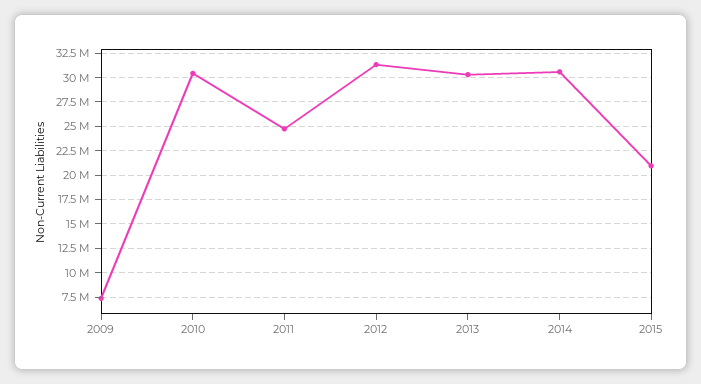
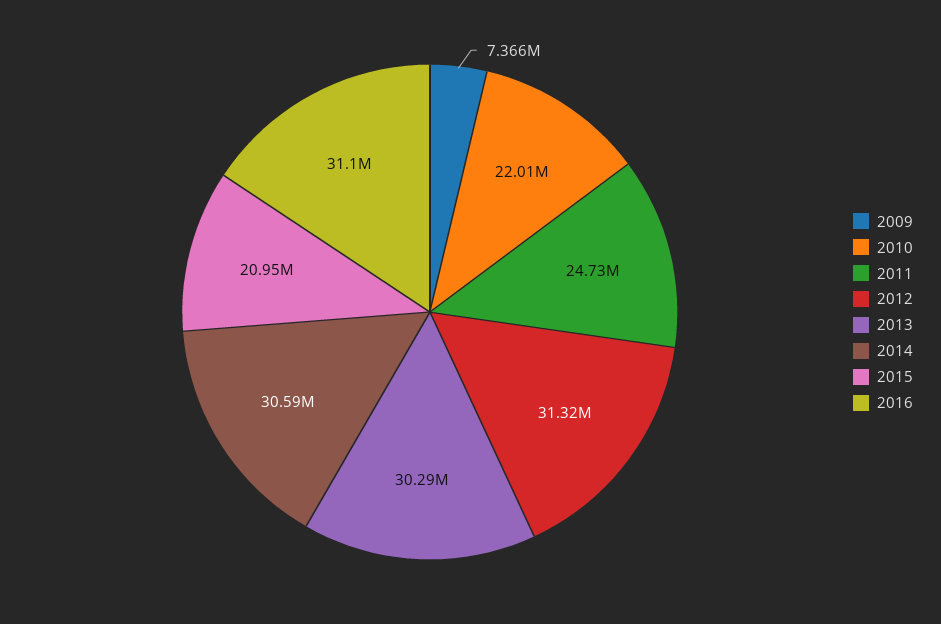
2010: 30000000 -> 22010000
2016: none -> 31100000

